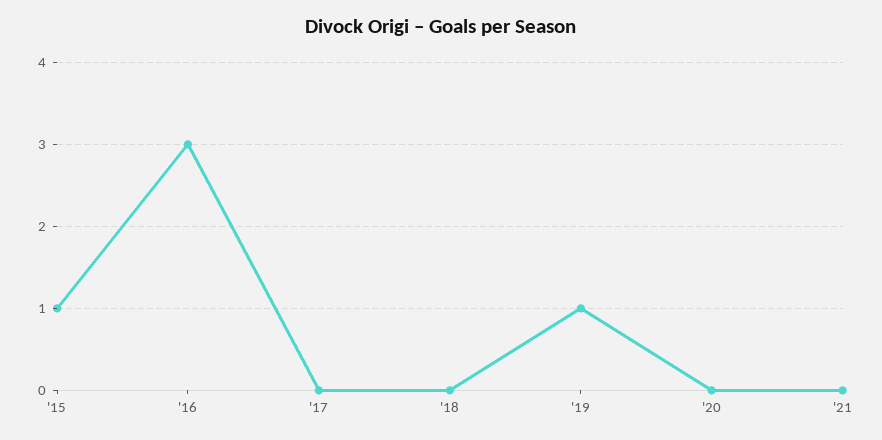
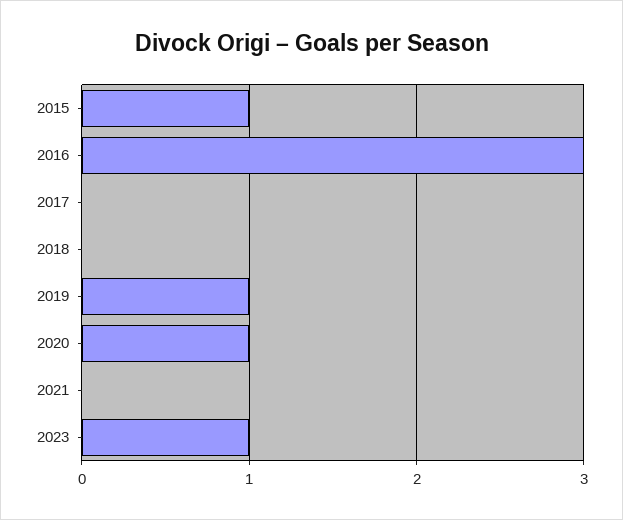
'20: 0 -> 1
2023: none -> 1

